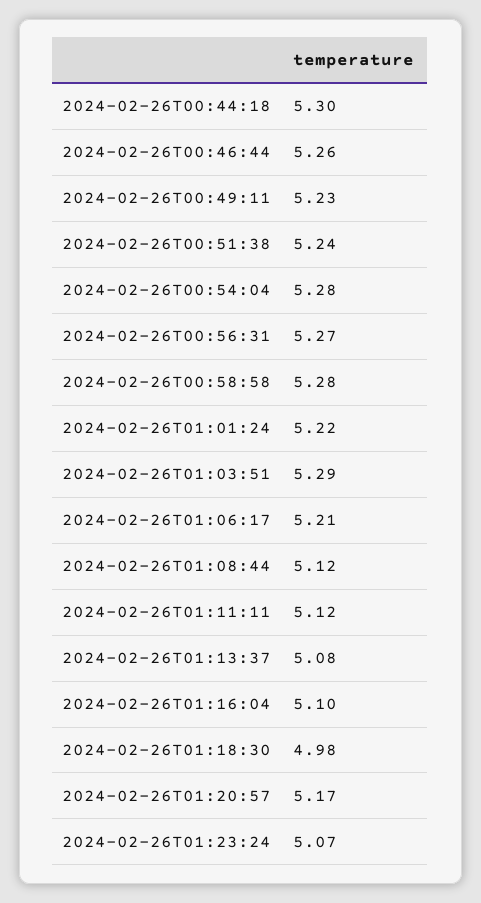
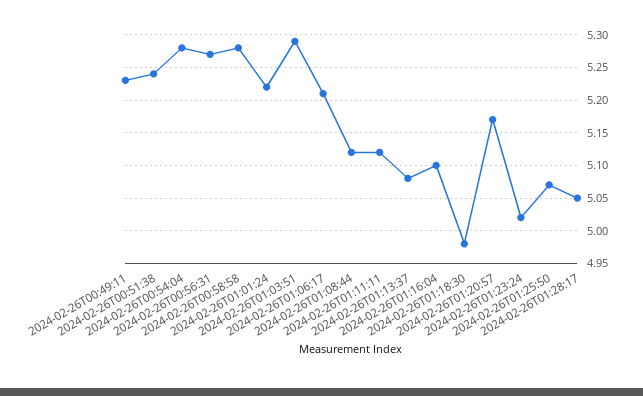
2024-02-26T00:44:18: 5.3 -> none
2024-02-26T00:46:44: 5.26 -> none
2024-02-26T01:23:24: 5.07 -> 5.02
2024-02-26T01:25:50: none -> 5.07
2024-02-26T01:28:17: none -> 5.05

